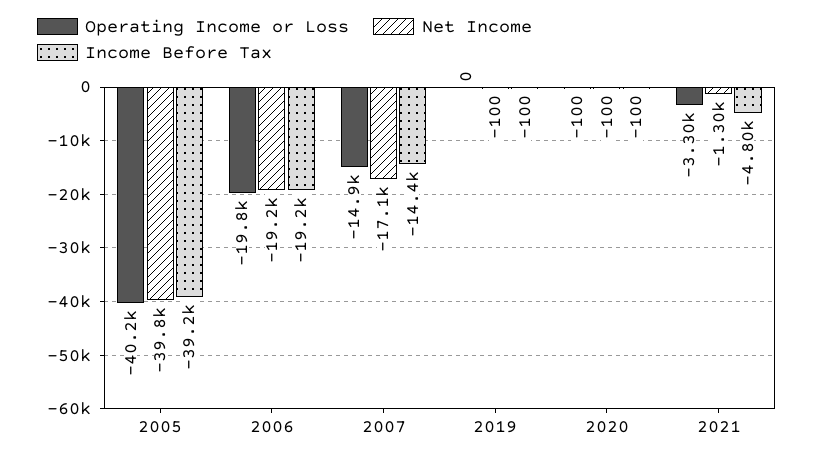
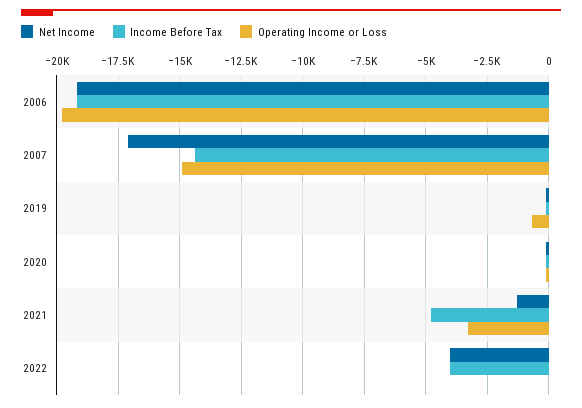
Operating Income or Loss, 2005: -40200 -> none
Net Income, 2005: -39800 -> none
Income Before Tax, 2005: -39200 -> none
Operating Income or Loss, 2019: 0 -> -750
Net Income, 2022: none -> -4000
Income Before Tax, 2022: none -> -4000
Operating Income or Loss, 2022: none -> 0

